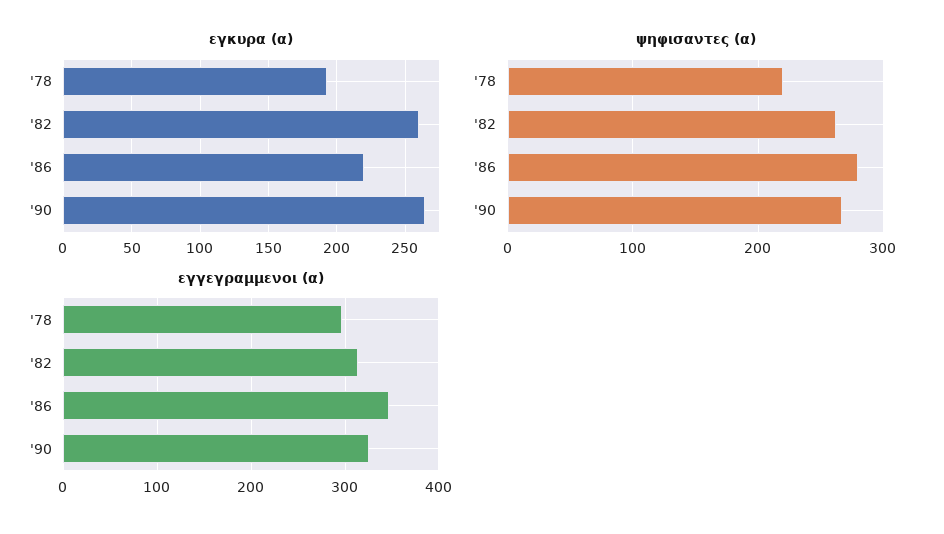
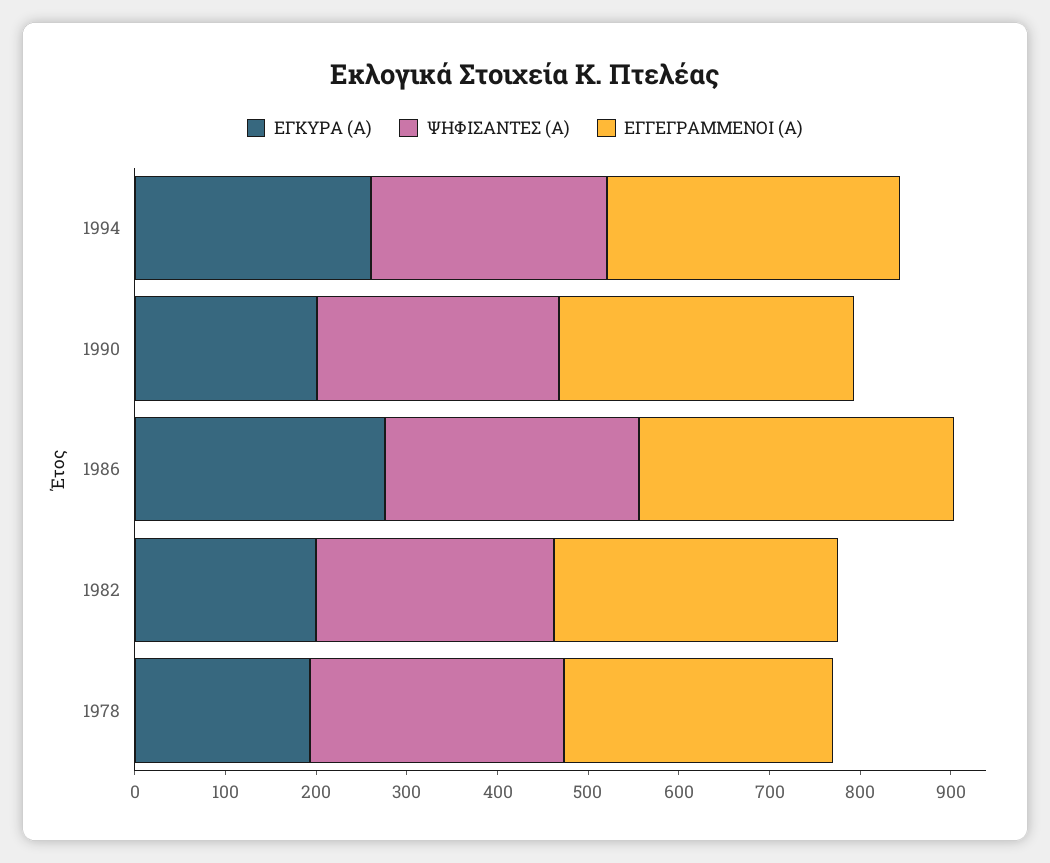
εγκυρα (α), '82: 260 -> 200
εγκυρα (α), '86: 220 -> 280
εγκυρα (α), '90: 265 -> 200
ψηφισαντες (α), '78: 220 -> 280
εγκυρα (α), 1994: none -> 260
ψηφισαντες (α), 1994: none -> 260
εγγεγραμμενοι (α), 1994: none -> 320

